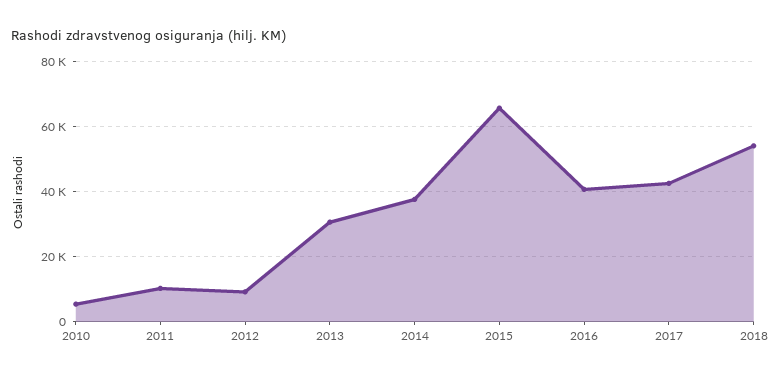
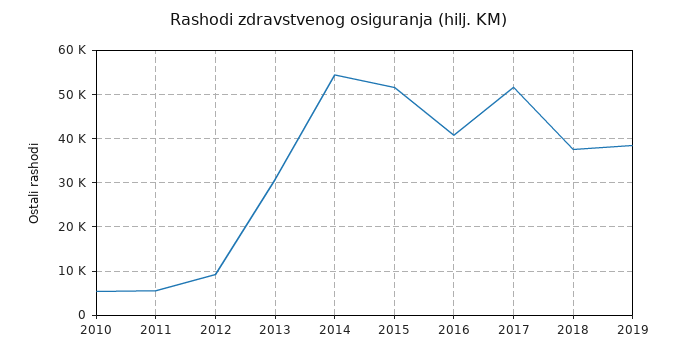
2011: 10000 -> 6000
2014: 38000 -> 54000
2015: 66000 -> 52000
2017: 42000 -> 52000
2018: 54000 -> 38000
2019: none -> 38000

